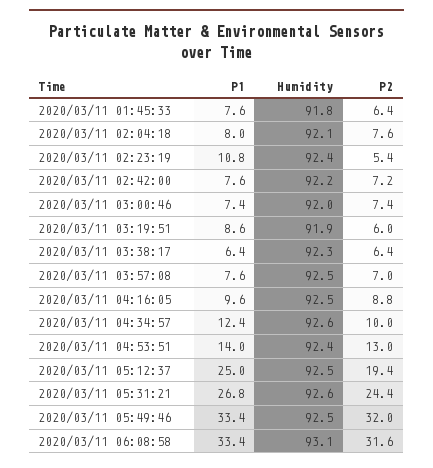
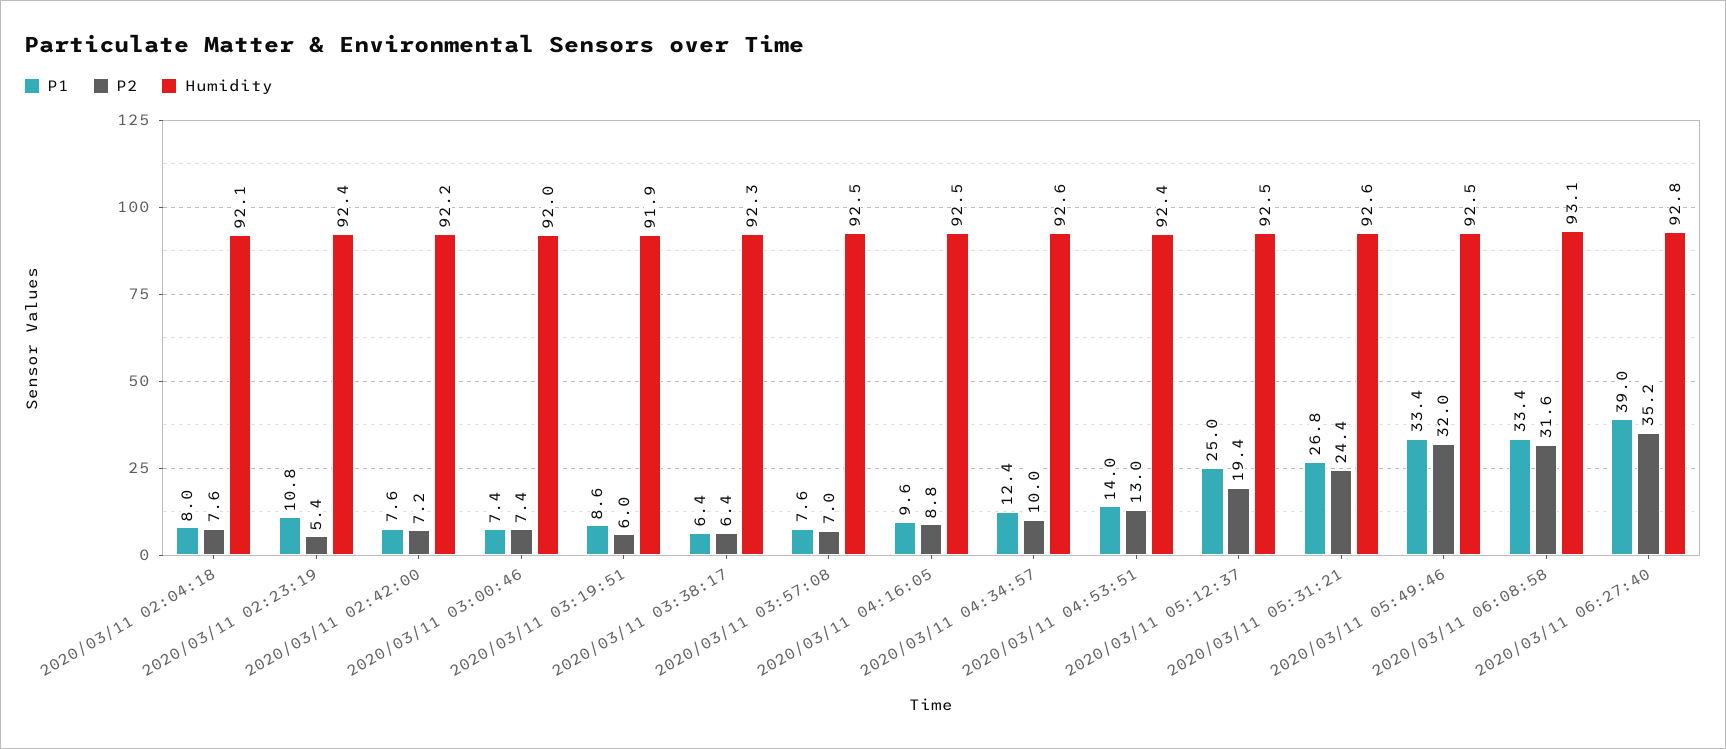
P1, 2020/03/11 01:45:33: 7.6 -> none
Humidity, 2020/03/11 01:45:33: 91.8 -> none
P2, 2020/03/11 01:45:33: 6.4 -> none
P1, 2020/03/11 06:27:40: none -> 39
P2, 2020/03/11 06:27:40: none -> 35.2
Humidity, 2020/03/11 06:27:40: none -> 92.8

